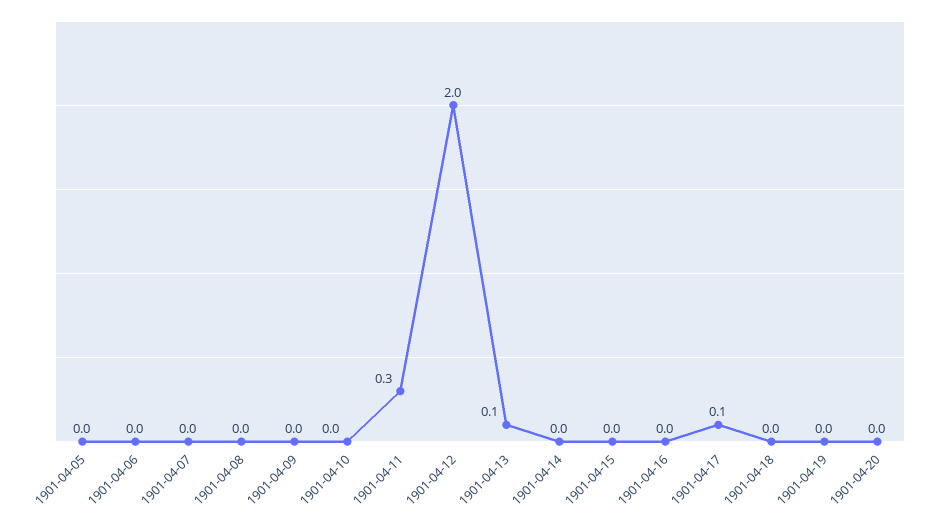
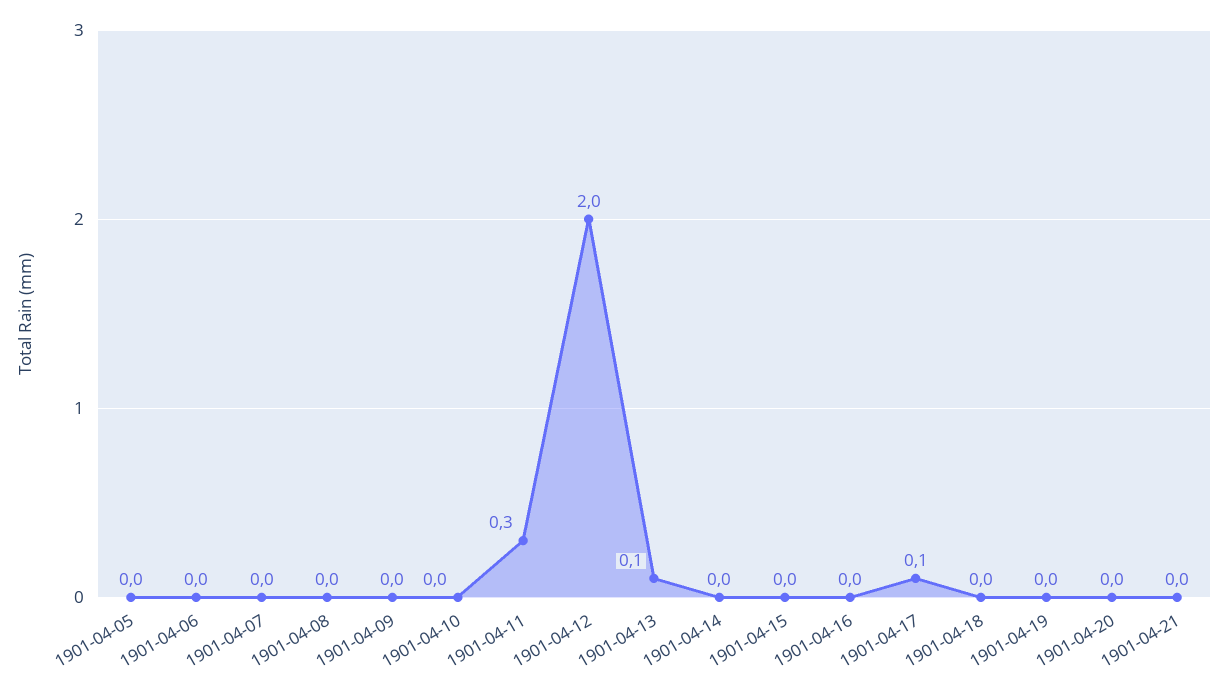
1901-04-21: none -> 0

